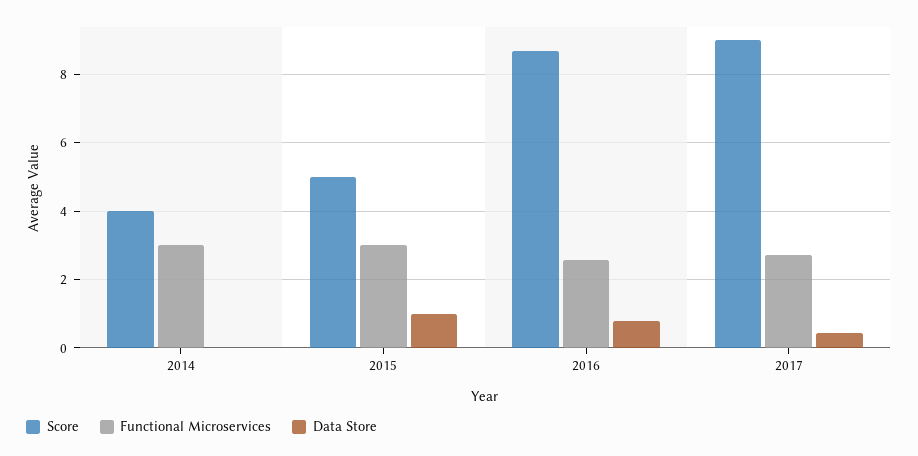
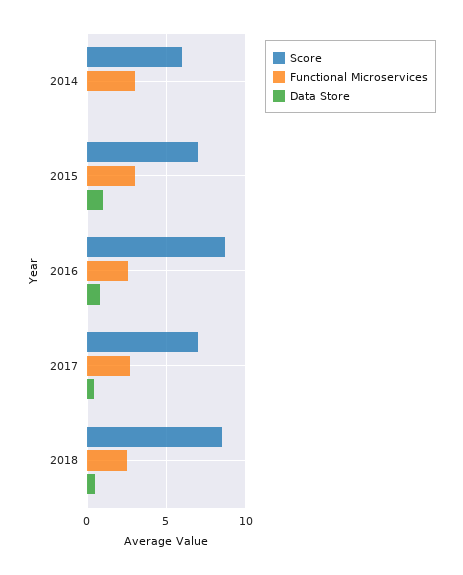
Score, 2014: 4 -> 6
Score, 2015: 5 -> 7
Score, 2017: 9 -> 7
Score, 2018: none -> 8.5
Functional Microservices, 2018: none -> 2.5
Data Store, 2018: none -> 0.5

